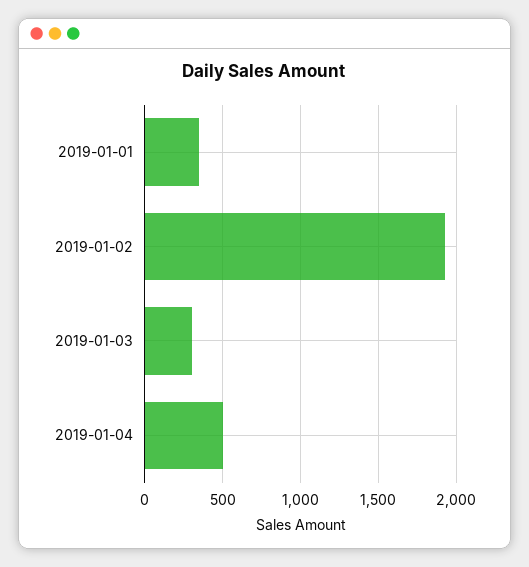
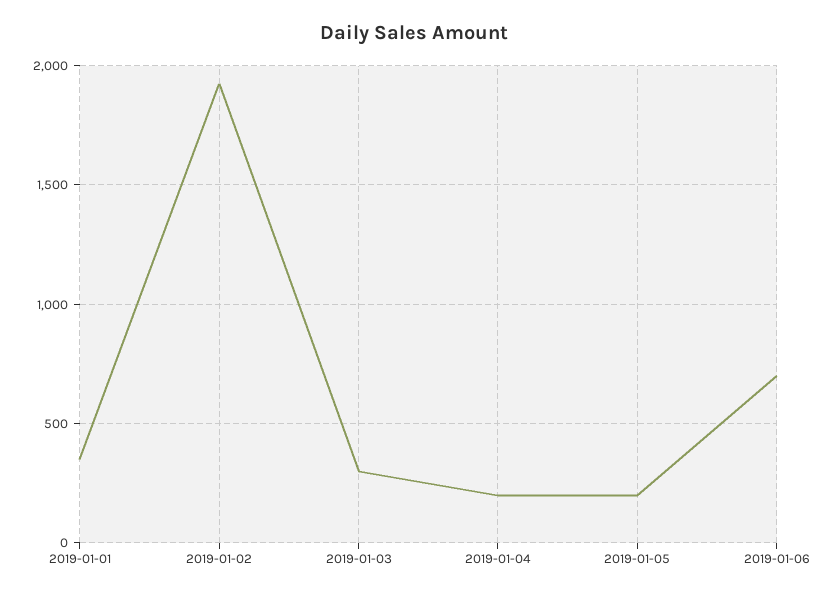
2019-01-04: 500 -> 200
2019-01-05: none -> 200
2019-01-06: none -> 700

